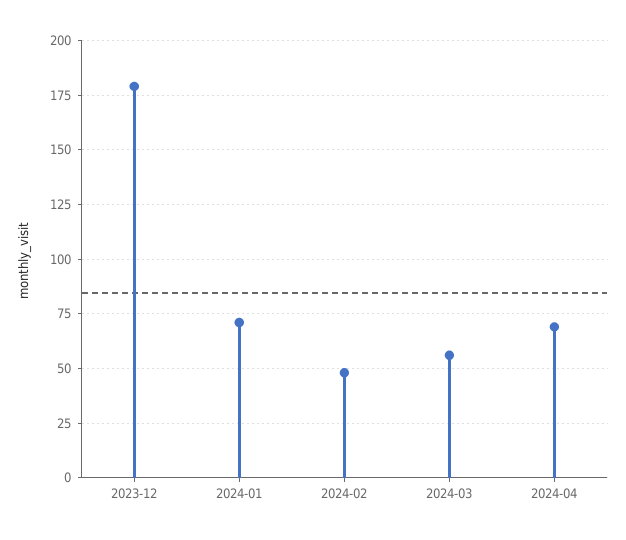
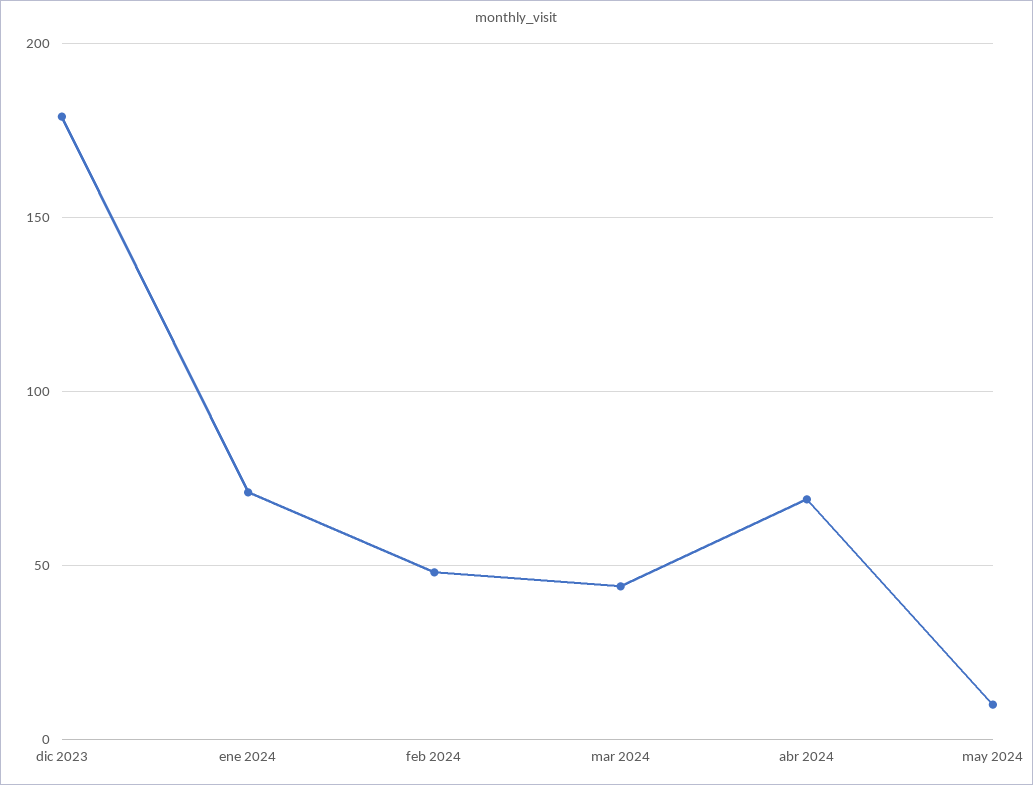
2024-03: 55 -> 45
may 2024: none -> 10

